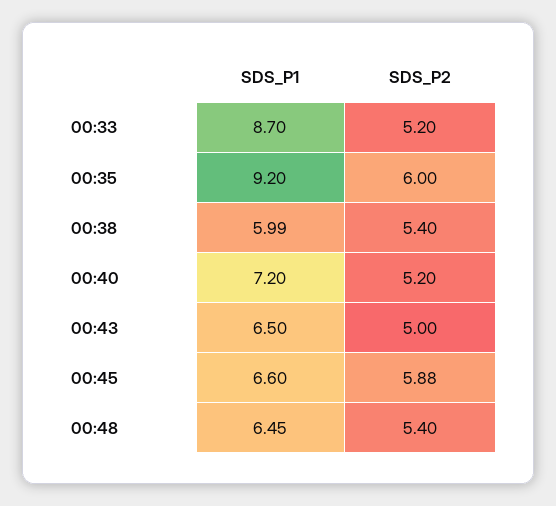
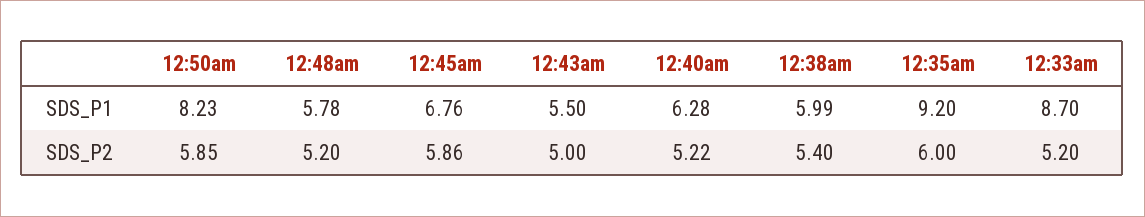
SDS_P1, 00:40: 7.2 -> 6.28
SDS_P2, 00:40: 5.2 -> 5.22
SDS_P1, 00:43: 6.5 -> 5.5
SDS_P1, 00:45: 6.6 -> 6.76
SDS_P2, 00:45: 5.88 -> 5.86
SDS_P1, 00:48: 6.45 -> 5.78
SDS_P2, 00:48: 5.4 -> 5.2
SDS_P1, 12:50am: none -> 8.23
SDS_P2, 12:50am: none -> 5.85

